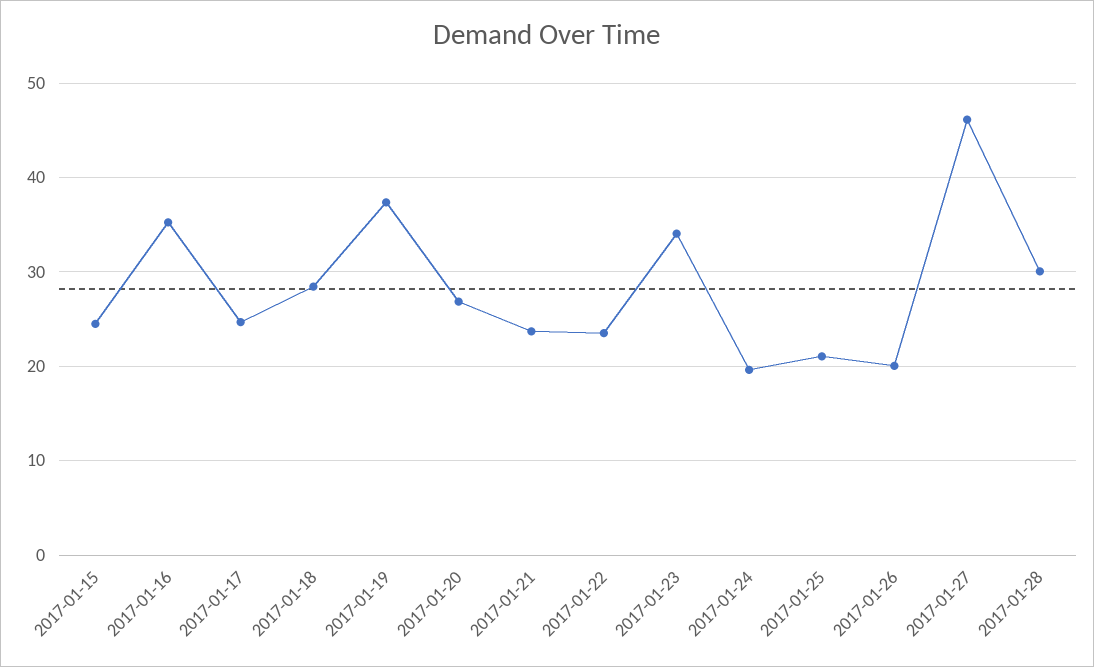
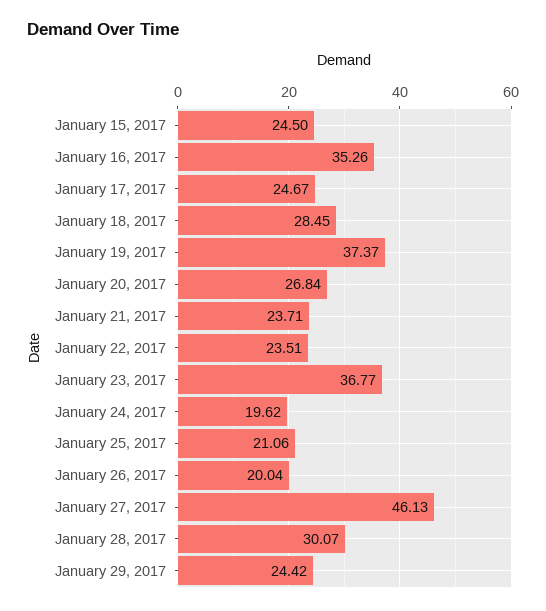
2017-01-23: 34 -> 36.77
January 29, 2017: none -> 24.42

